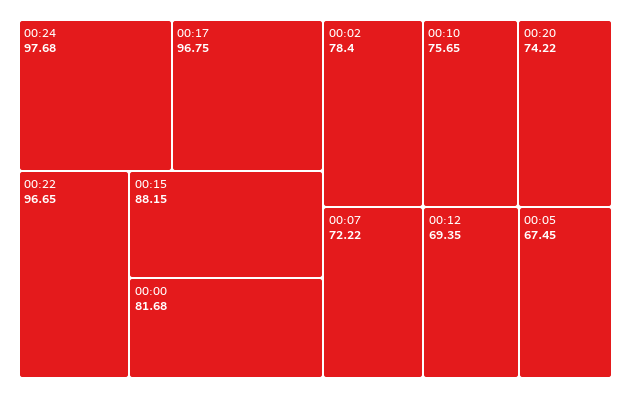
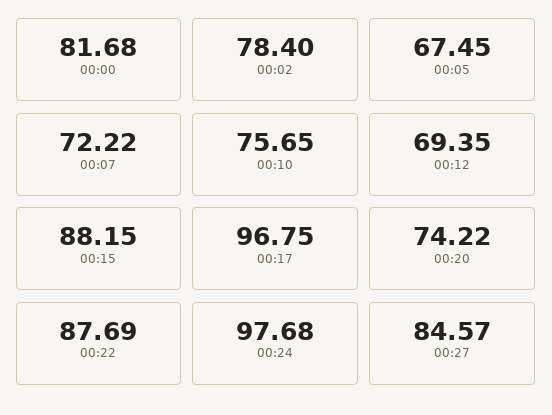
00:22: 96.65 -> 87.69
00:27: none -> 84.57

